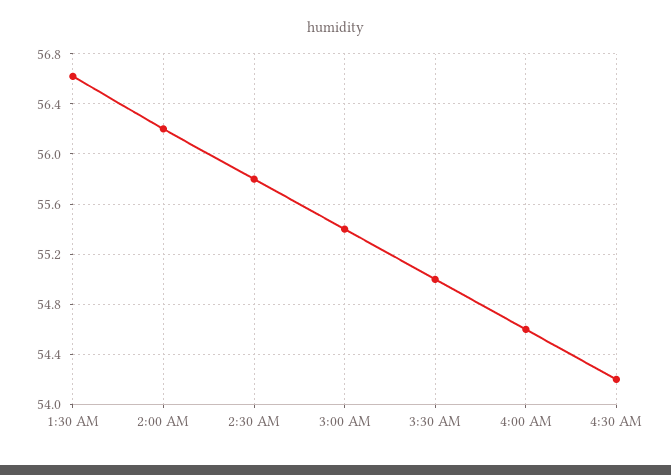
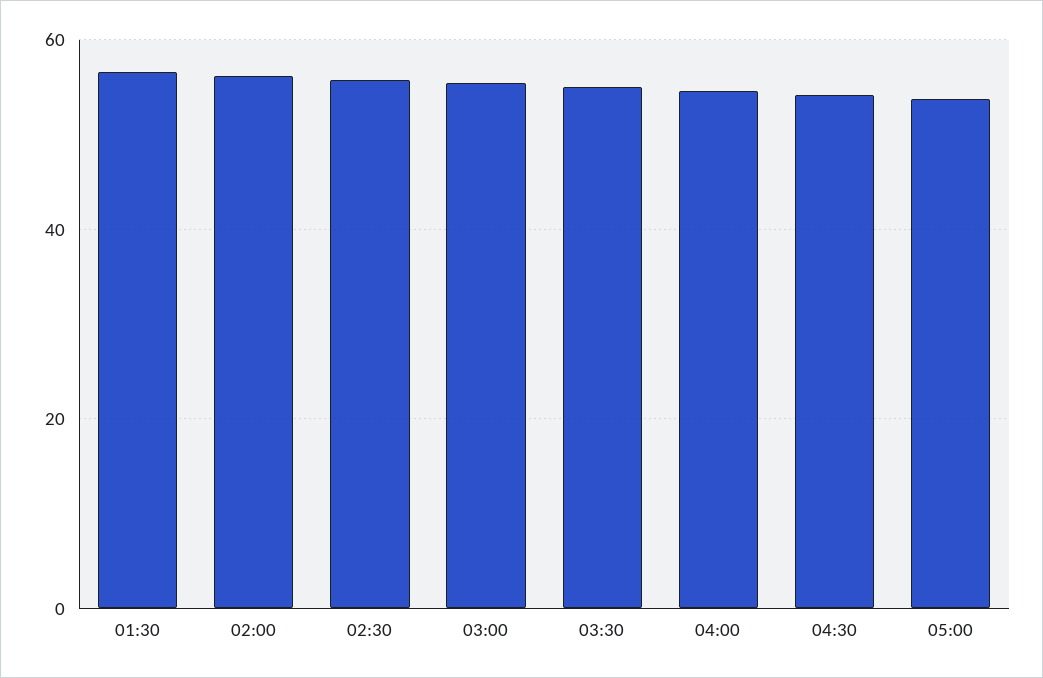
05:00: none -> 54

